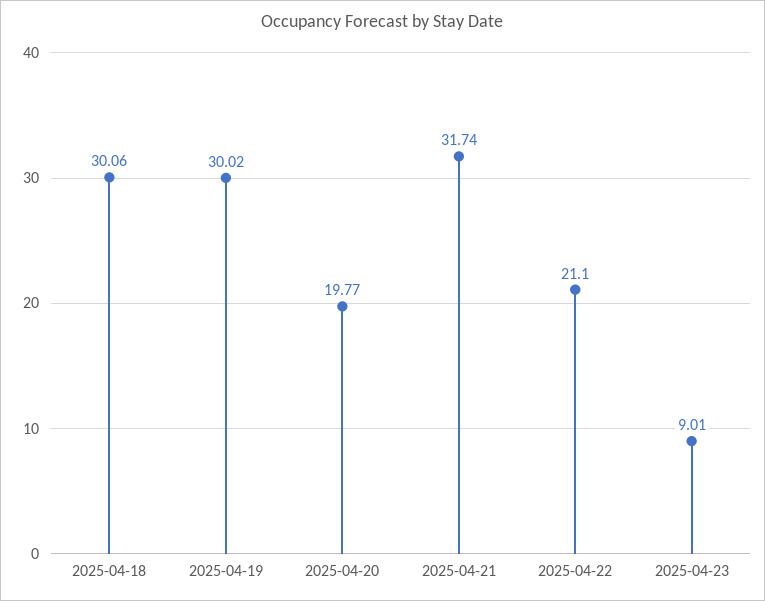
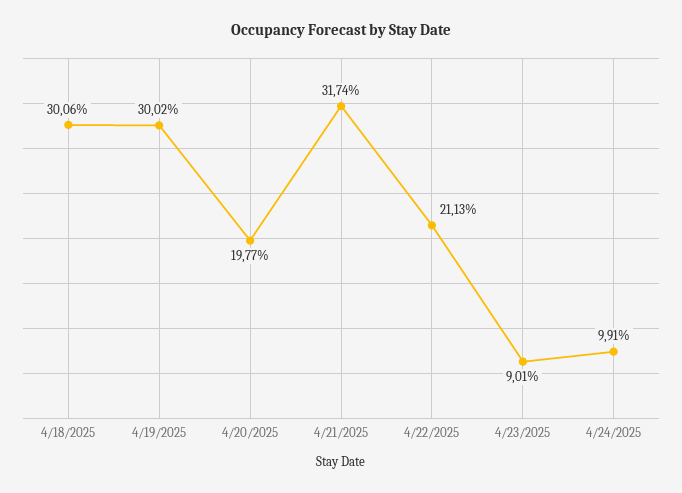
2025-04-22: 21.1 -> 21.13
4/24/2025: none -> 9.91

